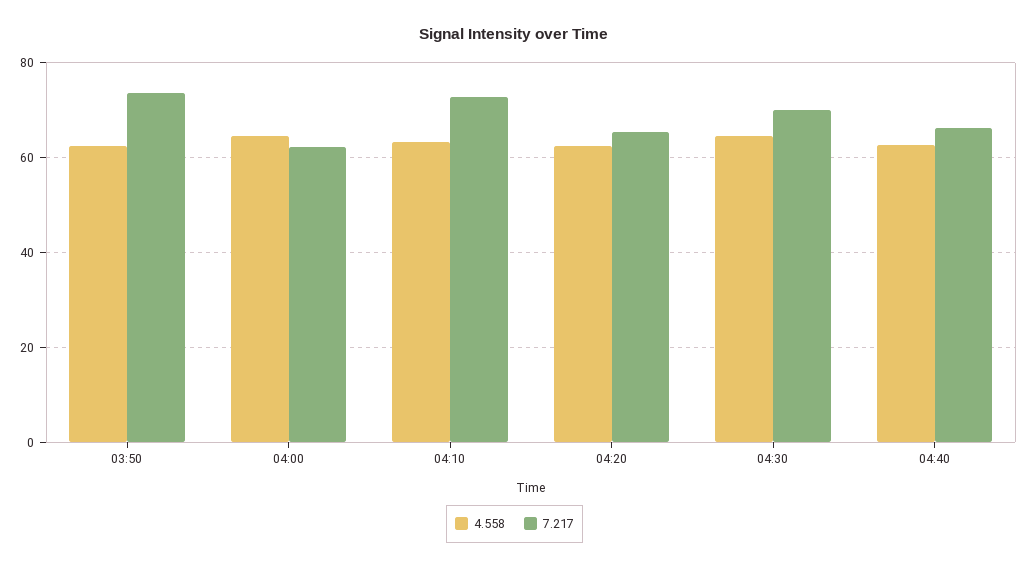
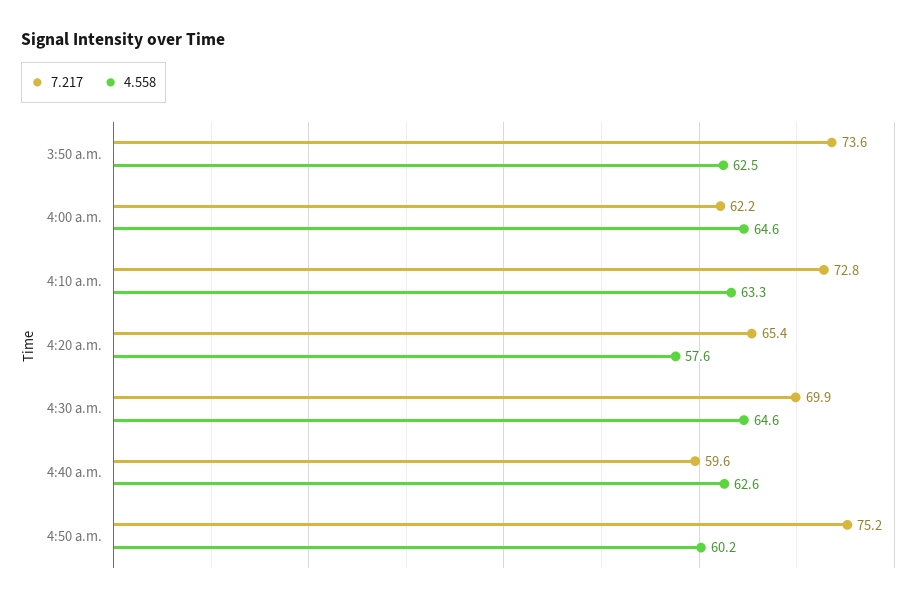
4.558, 04:20: 62 -> 57.6
7.217, 04:40: 66 -> 59.6
7.217, 4:50 a.m.: none -> 75.2
4.558, 4:50 a.m.: none -> 60.2

